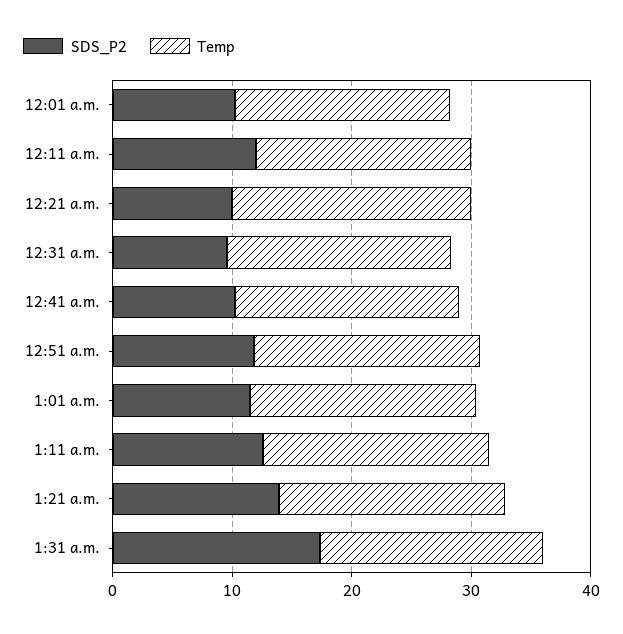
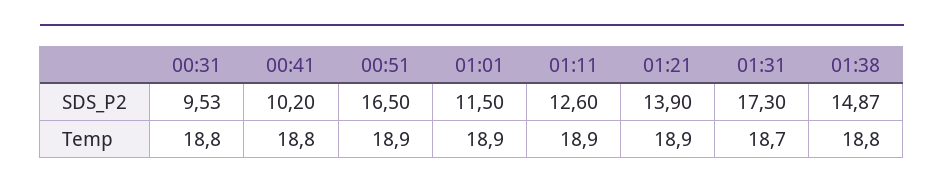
SDS_P2, 12:01 a.m.: 10 -> none
Temp, 12:01 a.m.: 18 -> none
SDS_P2, 12:11 a.m.: 12 -> none
Temp, 12:11 a.m.: 18 -> none
SDS_P2, 12:21 a.m.: 10 -> none
Temp, 12:21 a.m.: 20 -> none
SDS_P2, 12:51 a.m.: 12 -> 16.5
SDS_P2, 01:38: none -> 14.87
Temp, 01:38: none -> 18.8

